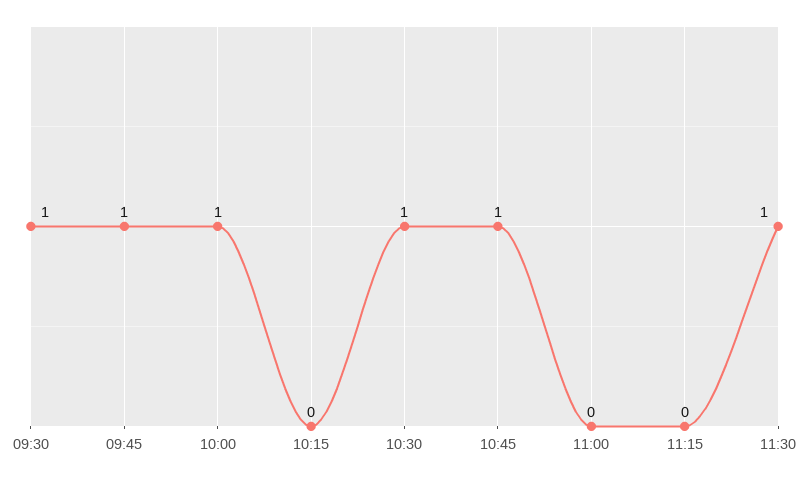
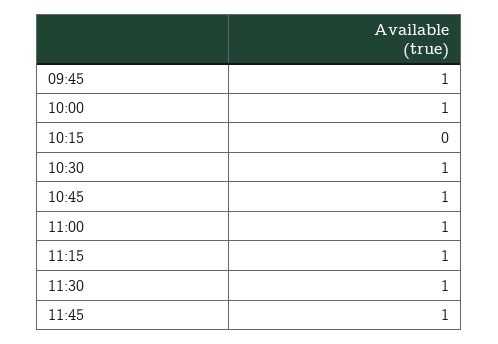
09:30: 1 -> none
11:00: 0 -> 1
11:15: 0 -> 1
11:45: none -> 1

